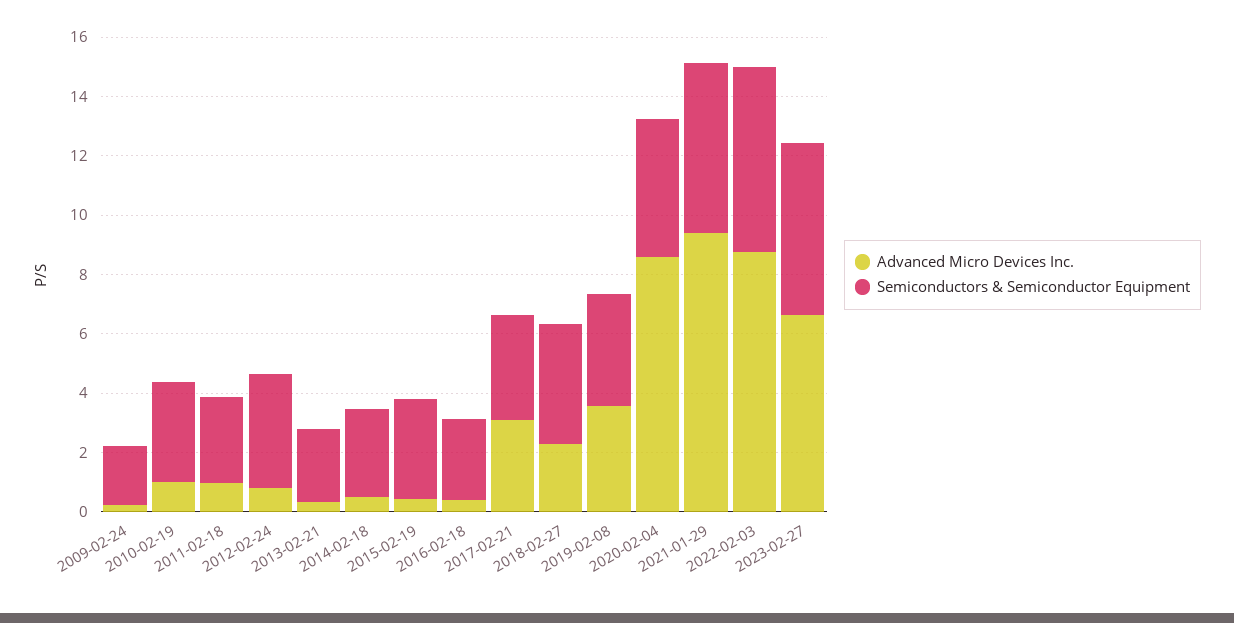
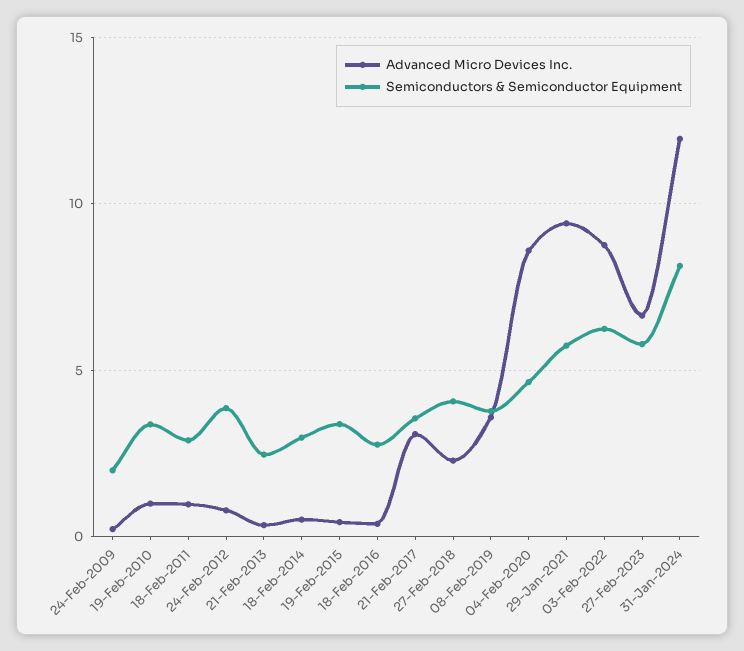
Advanced Micro Devices Inc., 31-Jan-2024: none -> 12
Semiconductors & Semiconductor Equipment, 31-Jan-2024: none -> 8

